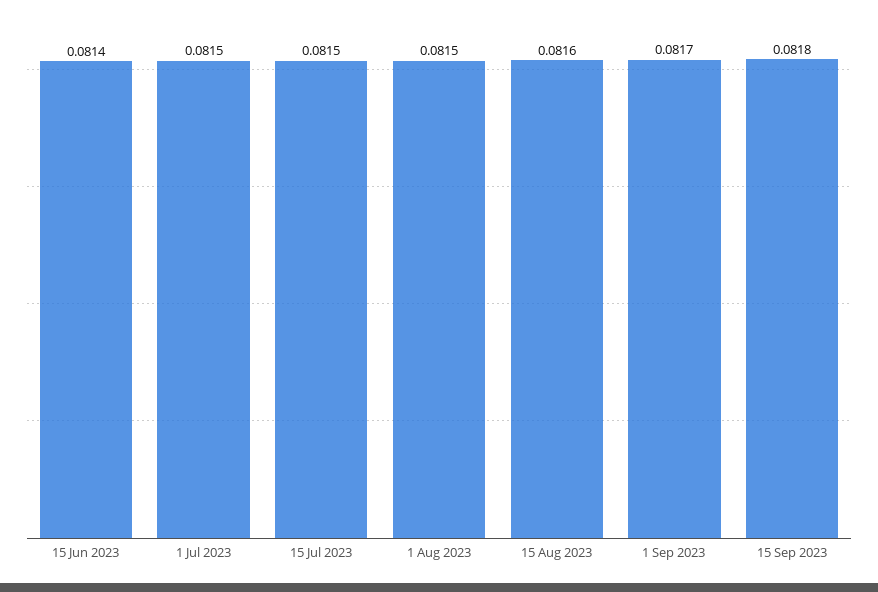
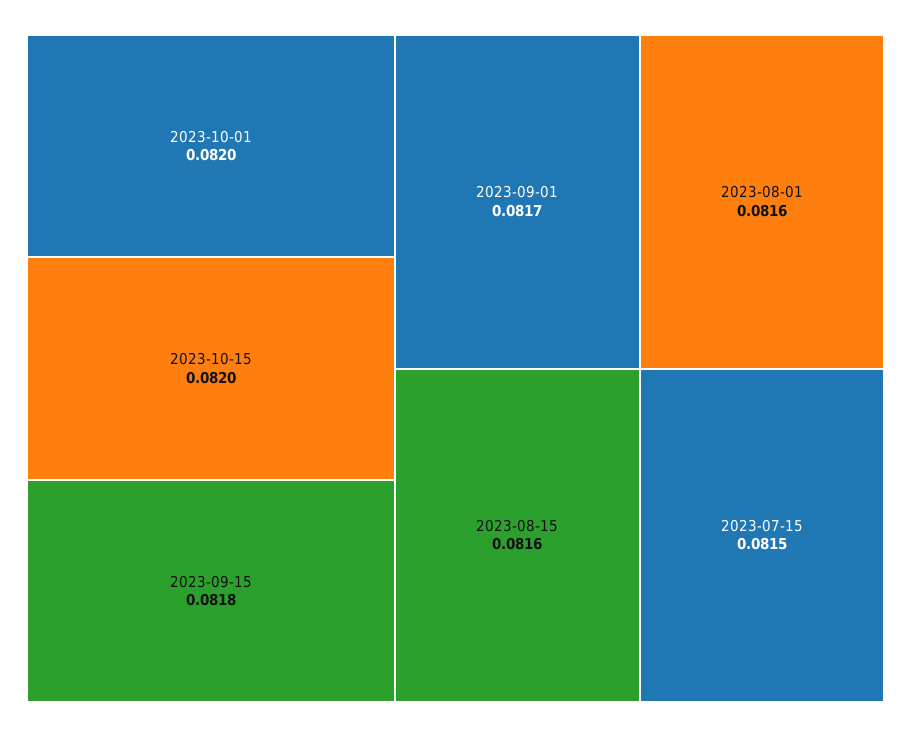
15 Jun 2023: 0.0814 -> none
1 Jul 2023: 0.0815 -> none
1 Aug 2023: 0.0815 -> 0.0816
2023-10-01: none -> 0.082
2023-10-15: none -> 0.082

